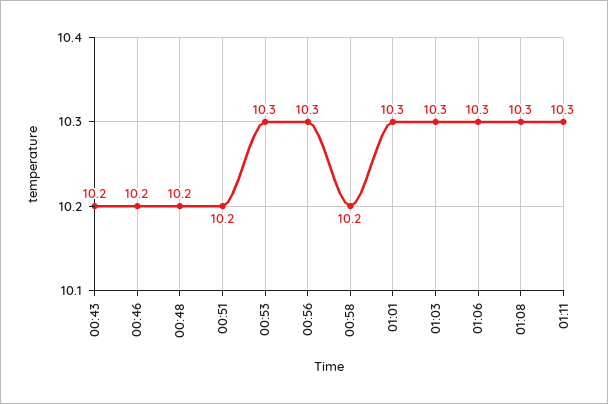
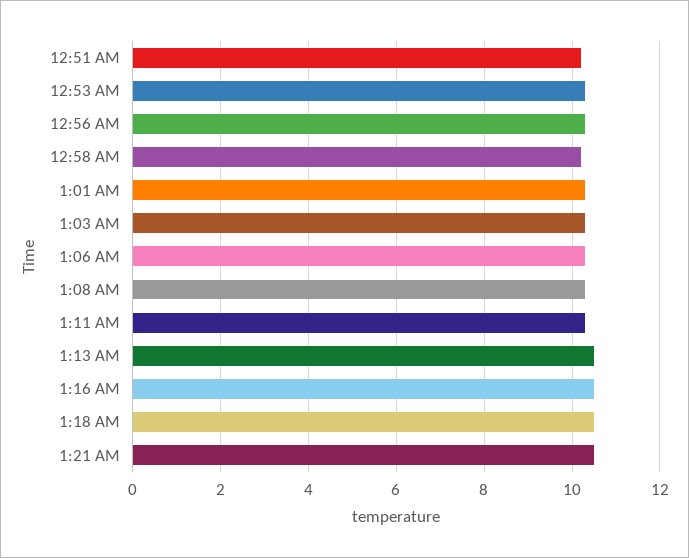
00:43: 10.2 -> none
00:46: 10.2 -> none
00:48: 10.2 -> none
1:13 AM: none -> 10.5
1:16 AM: none -> 10.5
1:18 AM: none -> 10.5
1:21 AM: none -> 10.5

